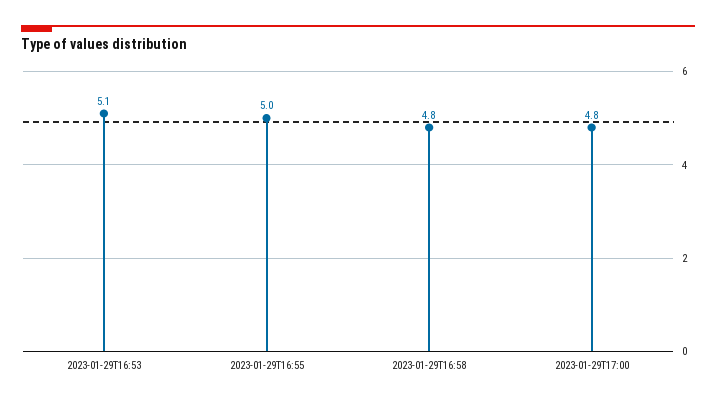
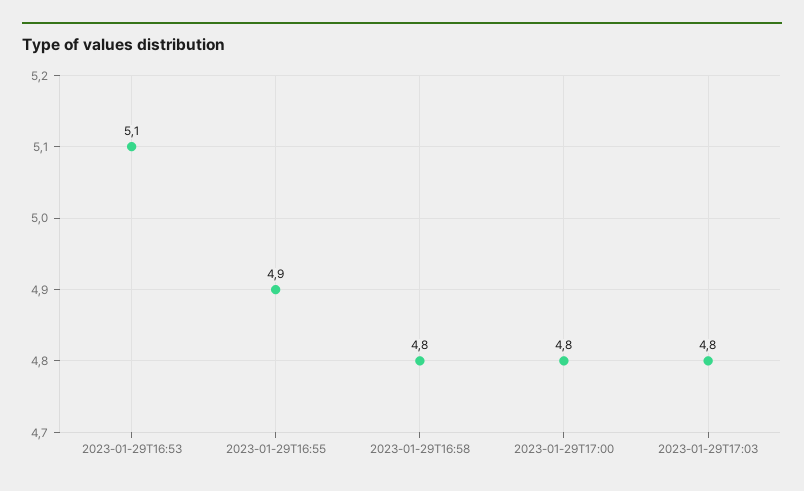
2023-01-29T16:55: 5 -> 4.9
2023-01-29T17:03: none -> 4.8

